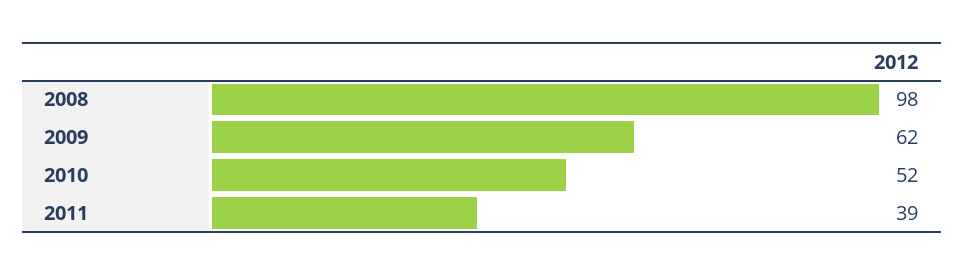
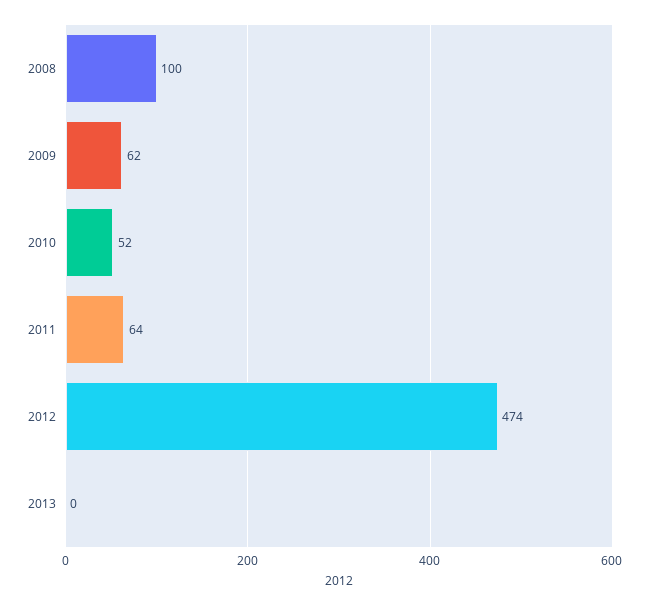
2008: 98 -> 100
2011: 39 -> 64
2012: none -> 474
2013: none -> 0

